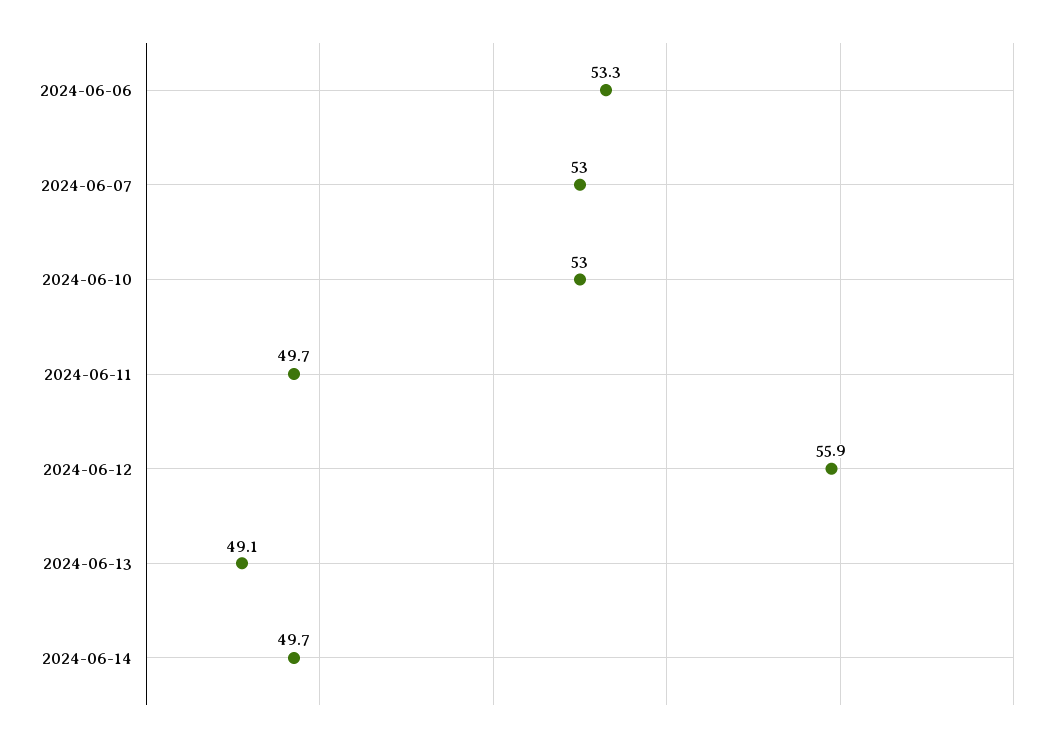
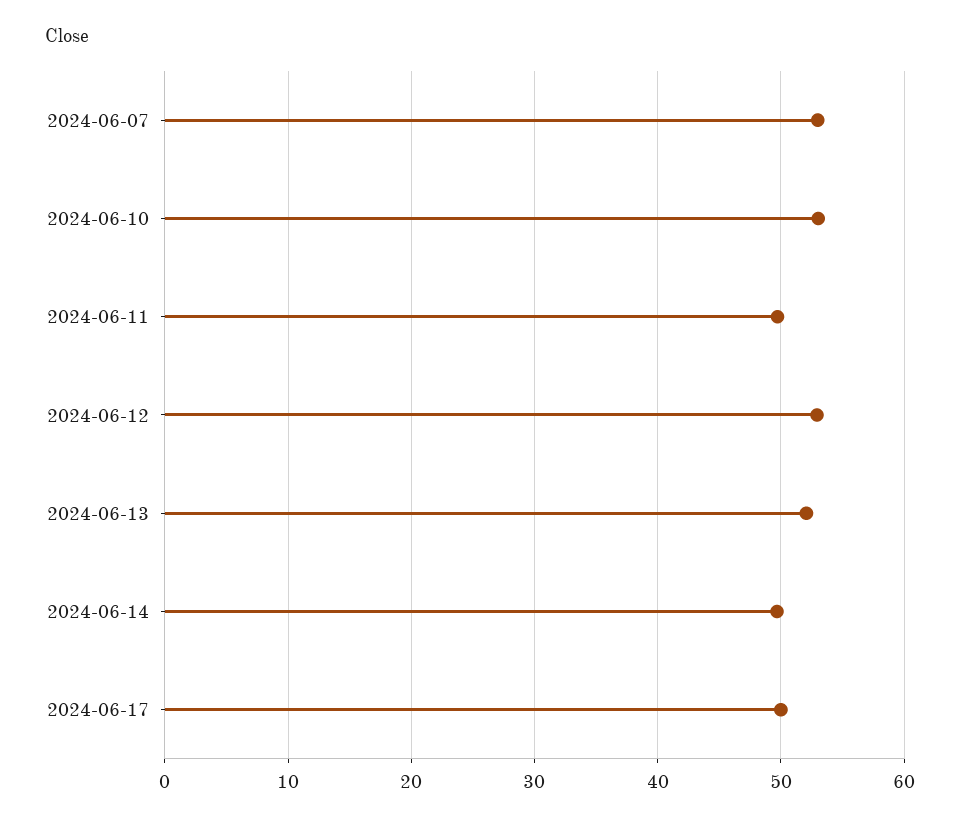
2024-06-06: 53.3 -> none
2024-06-12: 55.9 -> 53
2024-06-13: 49.1 -> 52
2024-06-17: none -> 50

